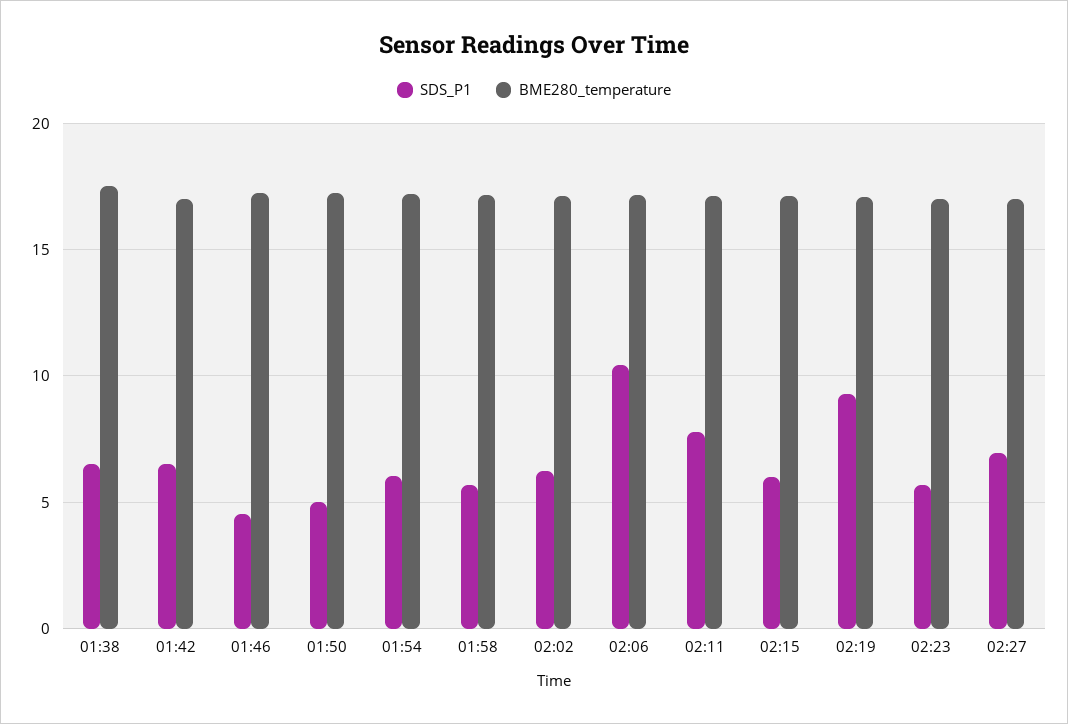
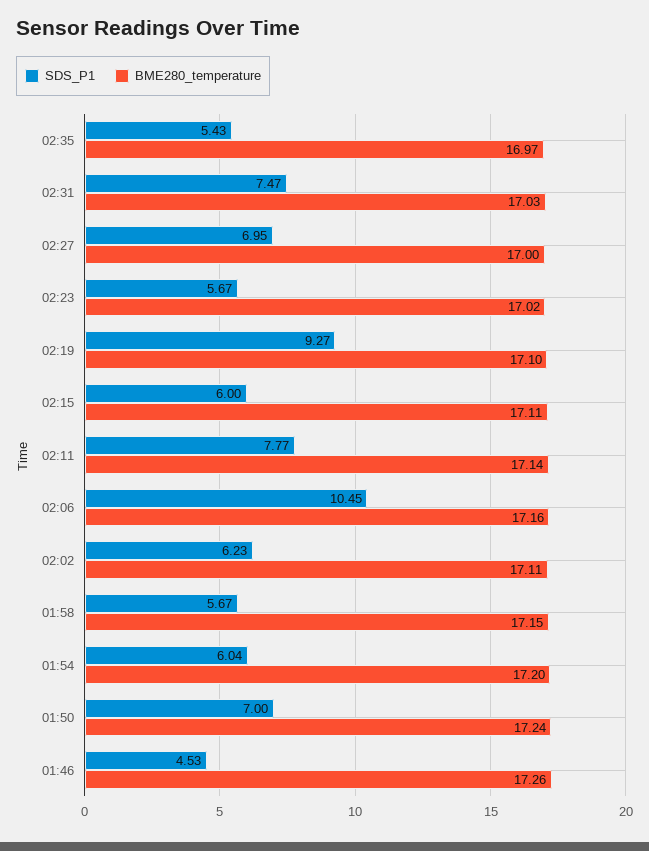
SDS_P1, 01:38: 6.5 -> none
BME280_temperature, 01:38: 17.5 -> none
SDS_P1, 01:42: 6.5 -> none
BME280_temperature, 01:42: 17 -> none
SDS_P1, 01:50: 5 -> 7
SDS_P1, 02:35: none -> 5.43
BME280_temperature, 02:35: none -> 16.97
SDS_P1, 02:31: none -> 7.47
BME280_temperature, 02:31: none -> 17.03

